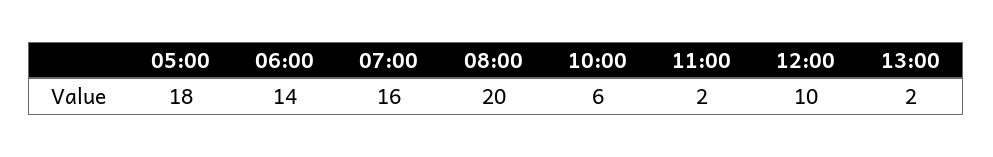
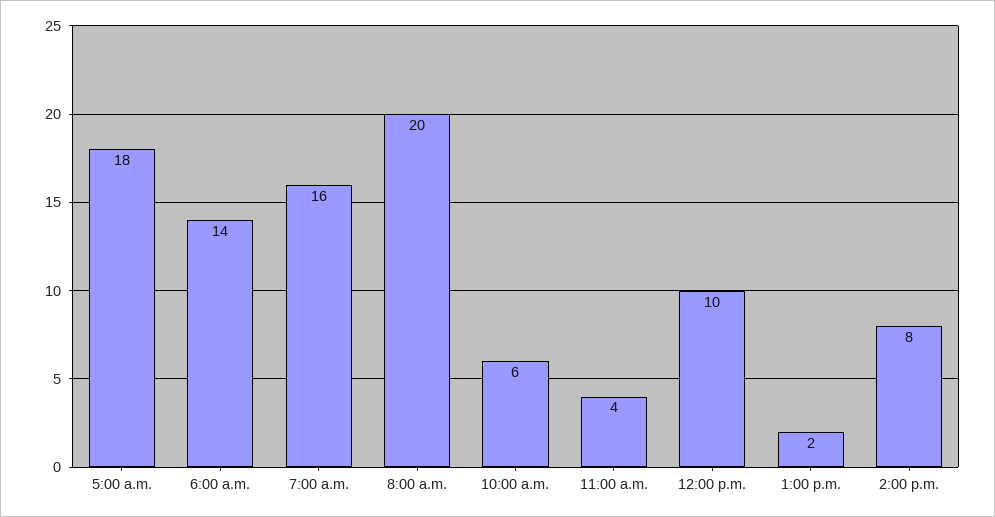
11:00: 2 -> 4
2:00 p.m.: none -> 8

